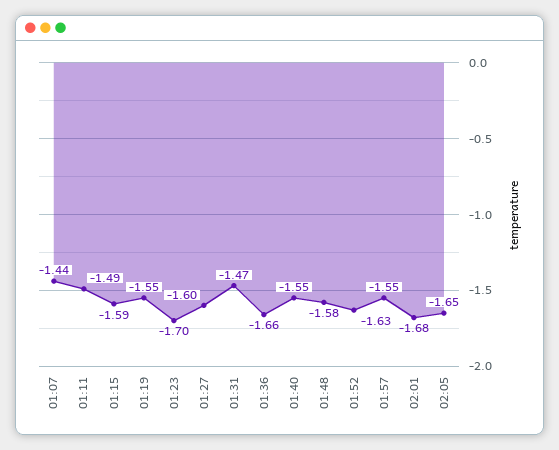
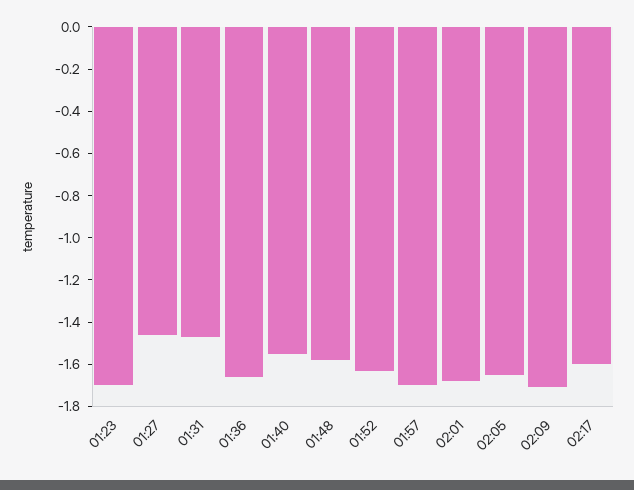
01:07: -1.44 -> none
01:11: -1.49 -> none
01:15: -1.59 -> none
01:19: -1.55 -> none
01:27: -1.6 -> -1.45
01:57: -1.55 -> -1.7
02:09: none -> -1.7
02:17: none -> -1.6

